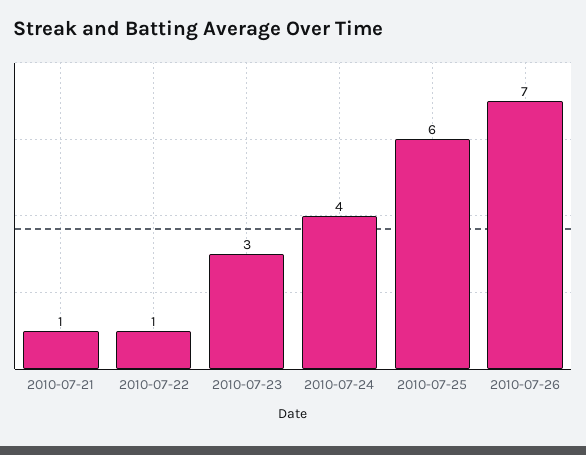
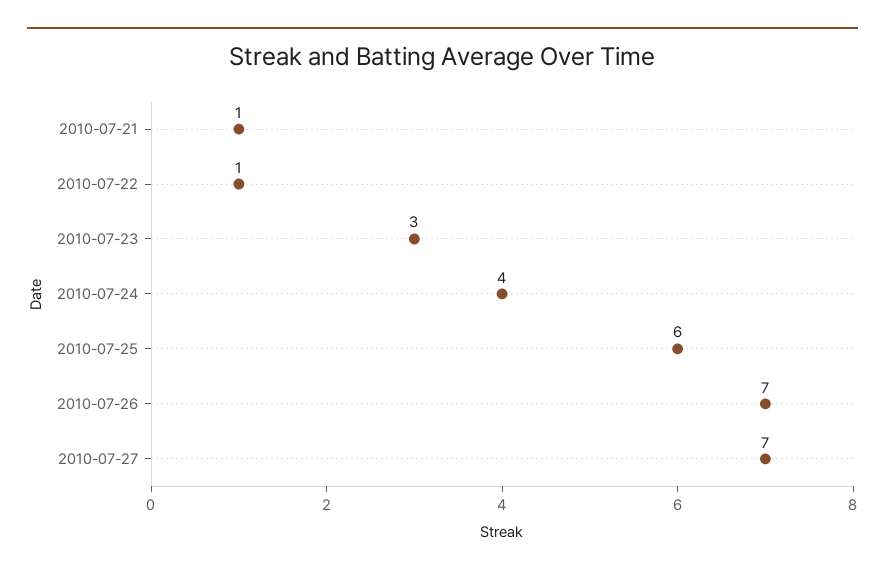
2010-07-27: none -> 7

